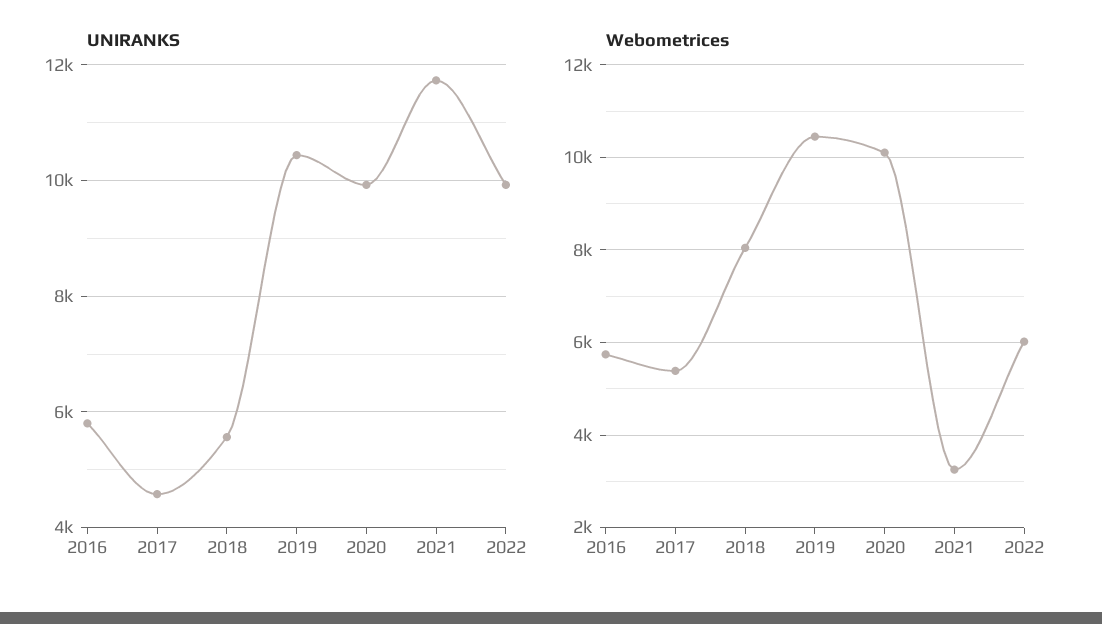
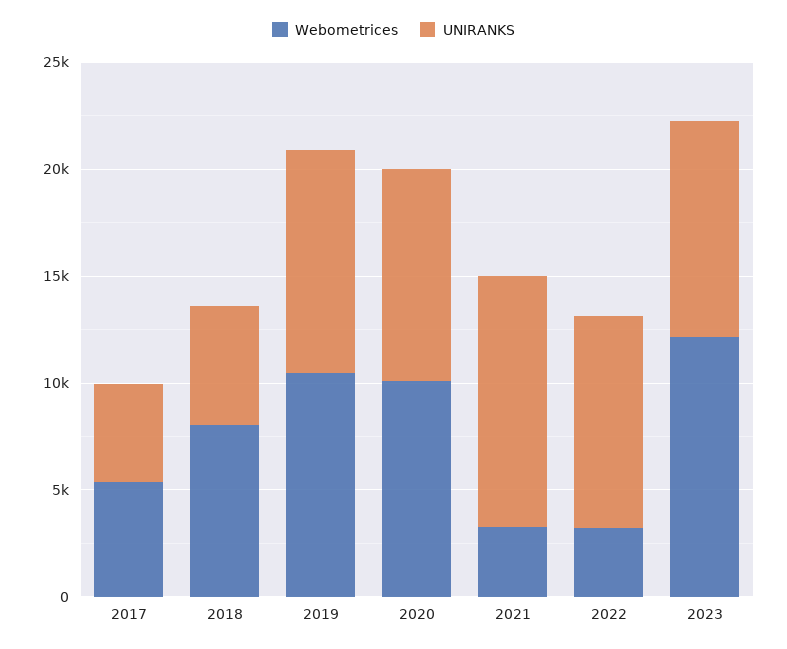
UNIRANKS, 2016: 5800 -> none
Webometrices, 2016: 5800 -> none
Webometrices, 2022: 6000 -> 3000
Webometrices, 2023: none -> 12000
UNIRANKS, 2023: none -> 10000

